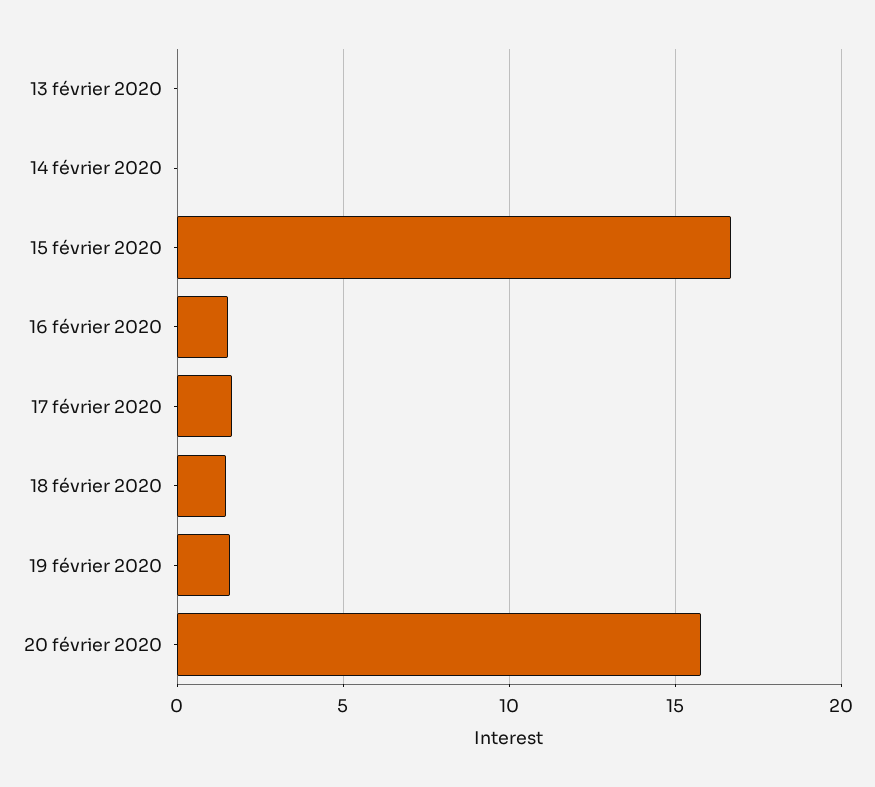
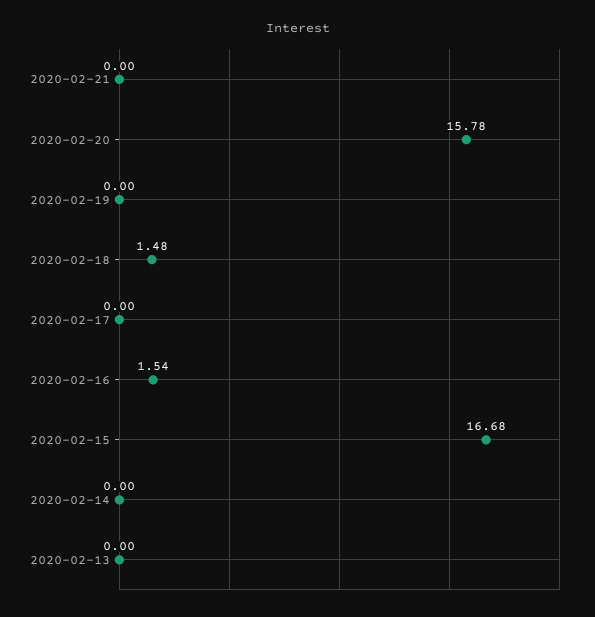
17 février 2020: 1.5 -> 0
19 février 2020: 1.5 -> 0
2020-02-21: none -> 0

